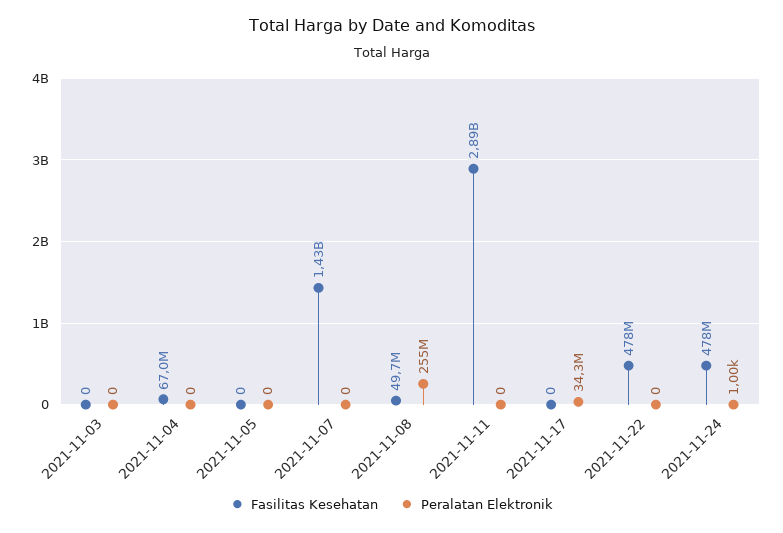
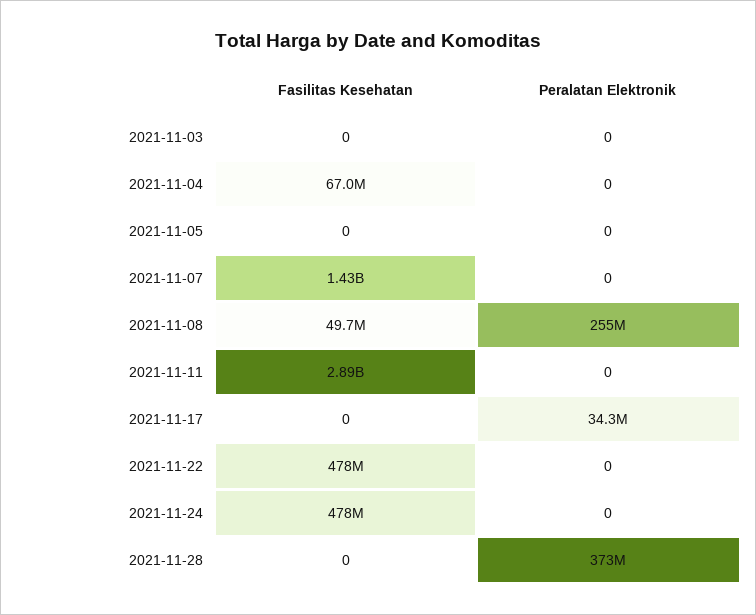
Peralatan Elektronik, 2021-11-24: 1000 -> 0
Fasilitas Kesehatan, 2021-11-28: none -> 0
Peralatan Elektronik, 2021-11-28: none -> 373000000

